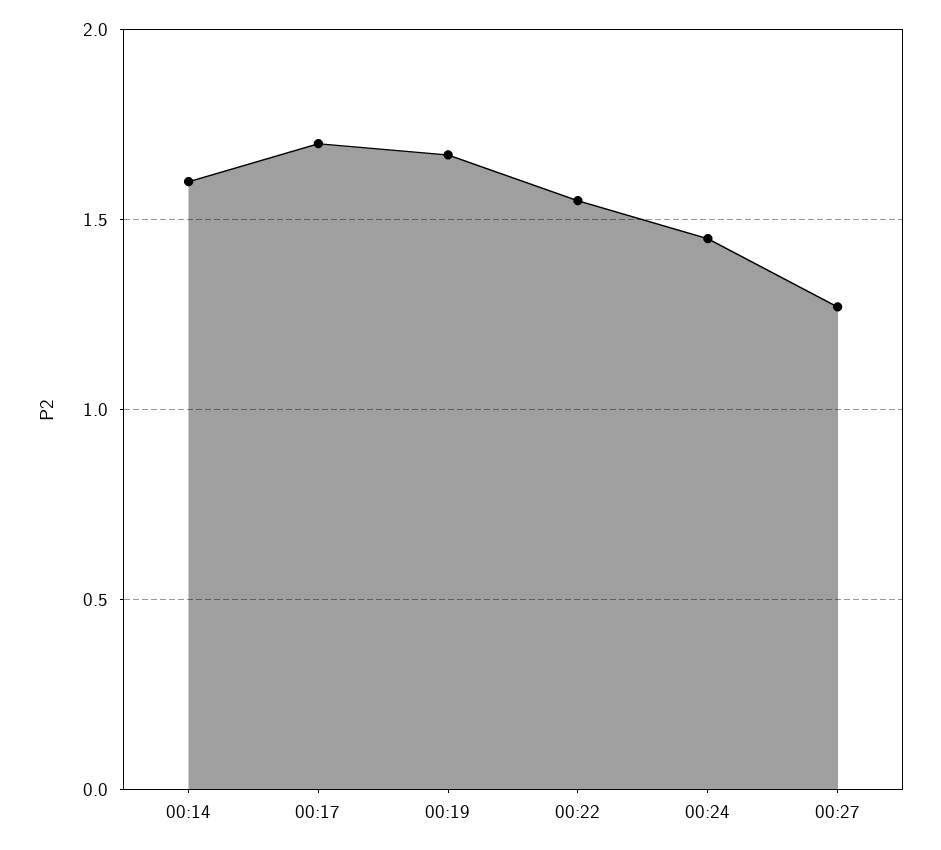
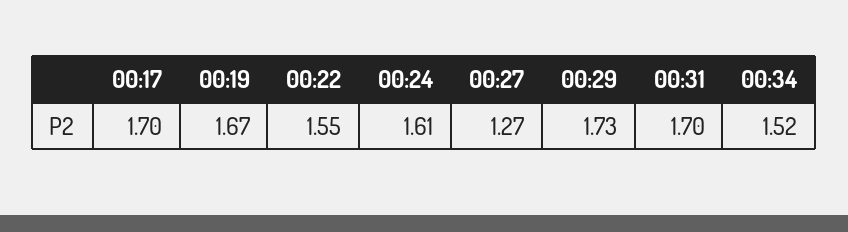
00:14: 1.6 -> none
00:24: 1.45 -> 1.61
00:29: none -> 1.73
00:31: none -> 1.7
00:34: none -> 1.52

